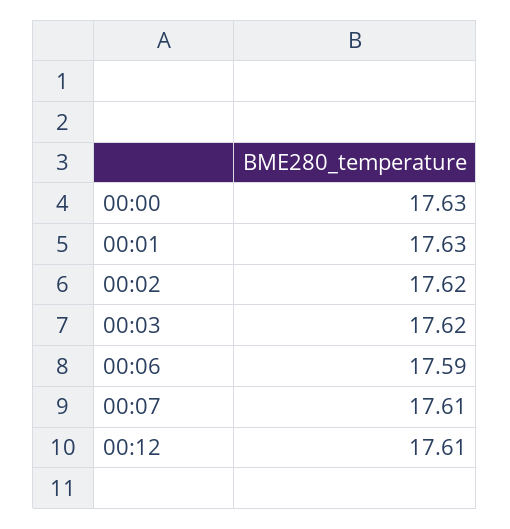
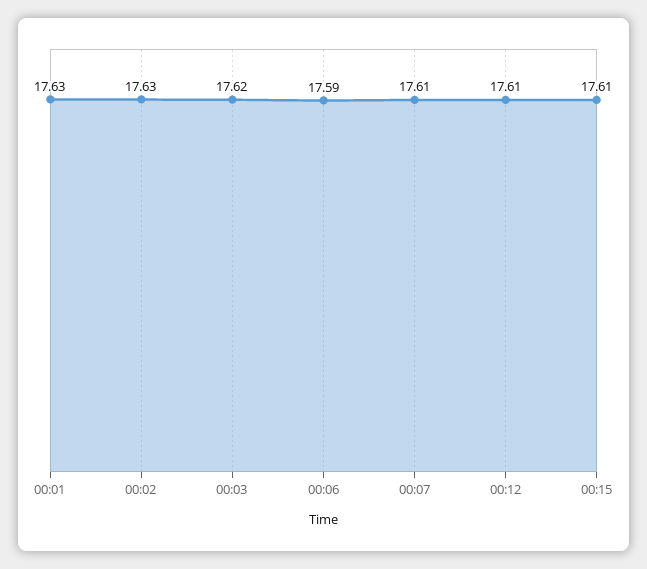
00:00: 17.63 -> none
00:02: 17.62 -> 17.63
00:15: none -> 17.61

